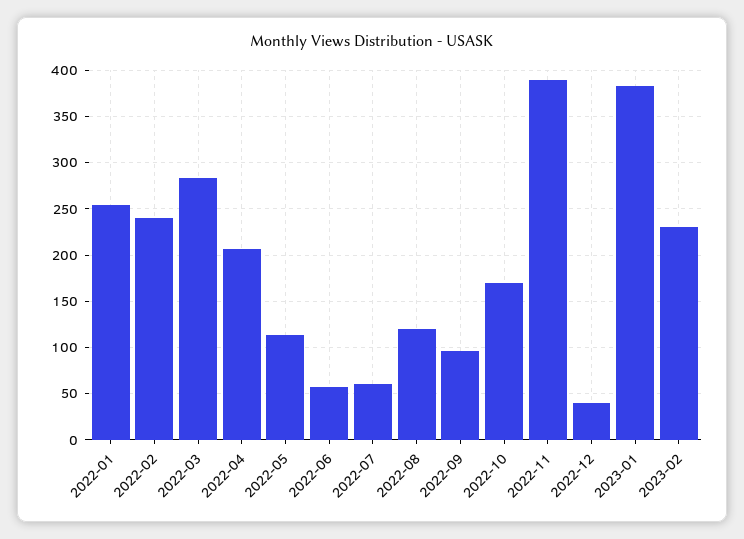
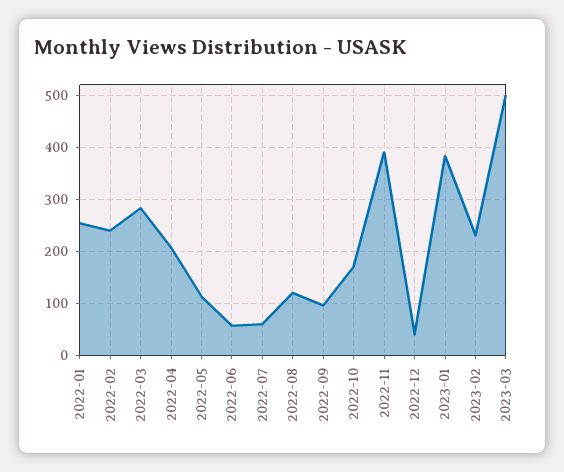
2023-03: none -> 500

